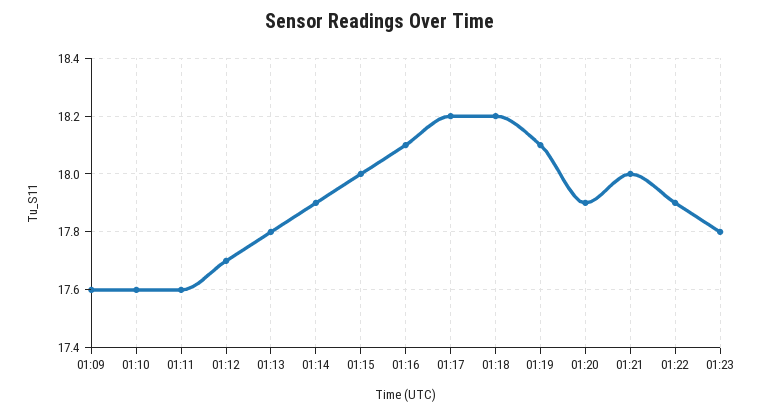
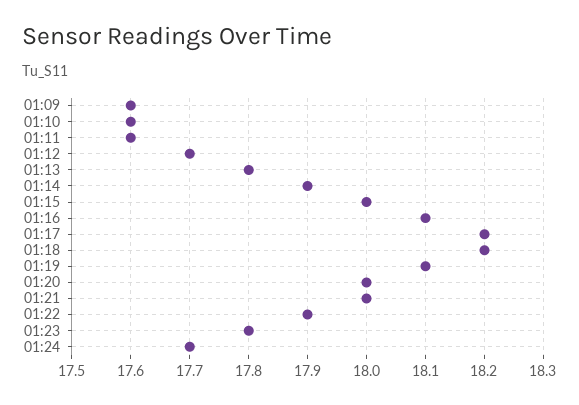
01:20: 17.9 -> 18
01:24: none -> 17.7

